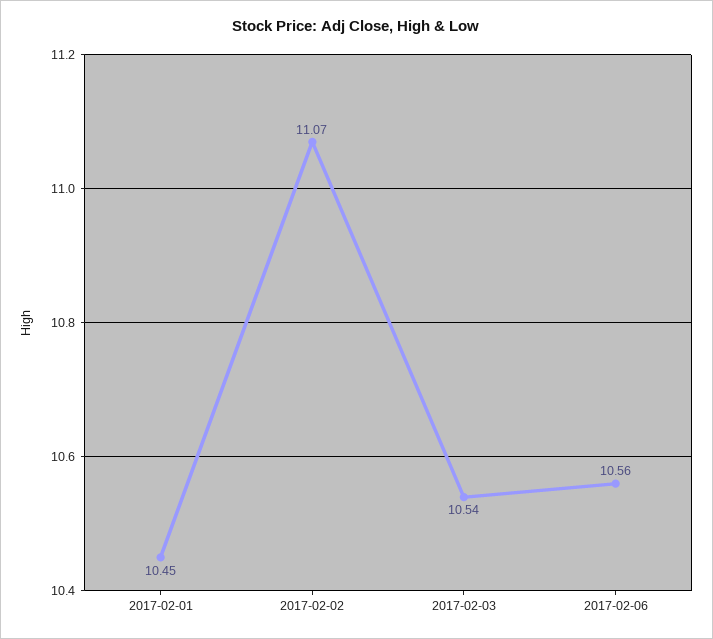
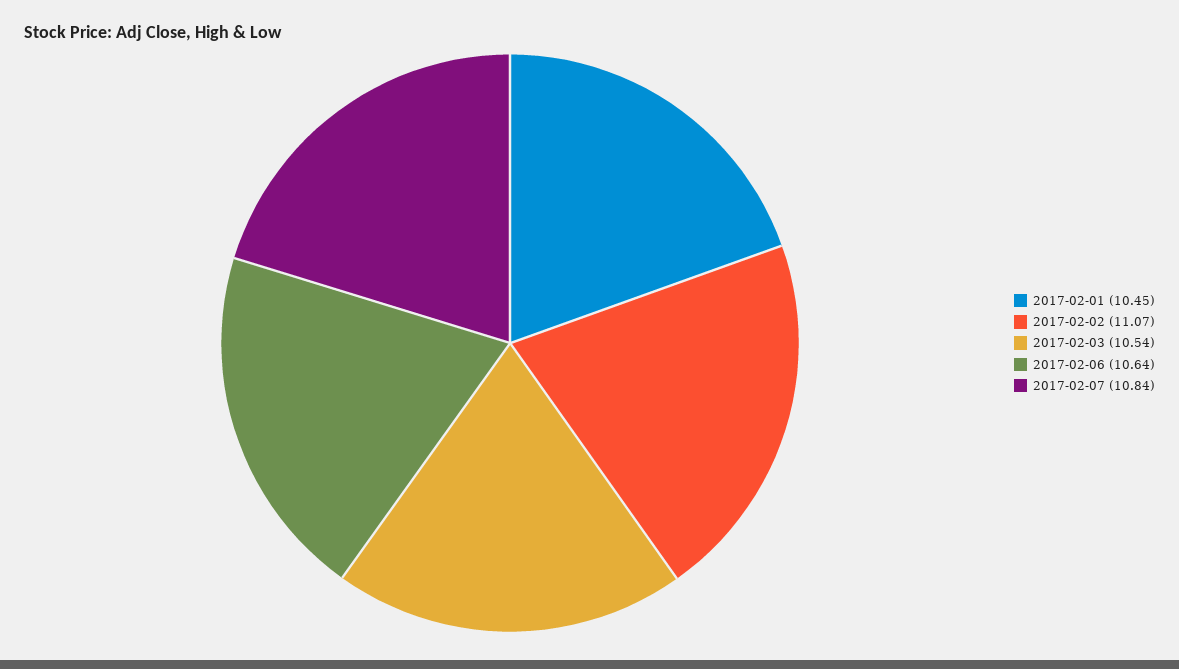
2017-02-06: 10.56 -> 10.64
2017-02-07: none -> 10.84

